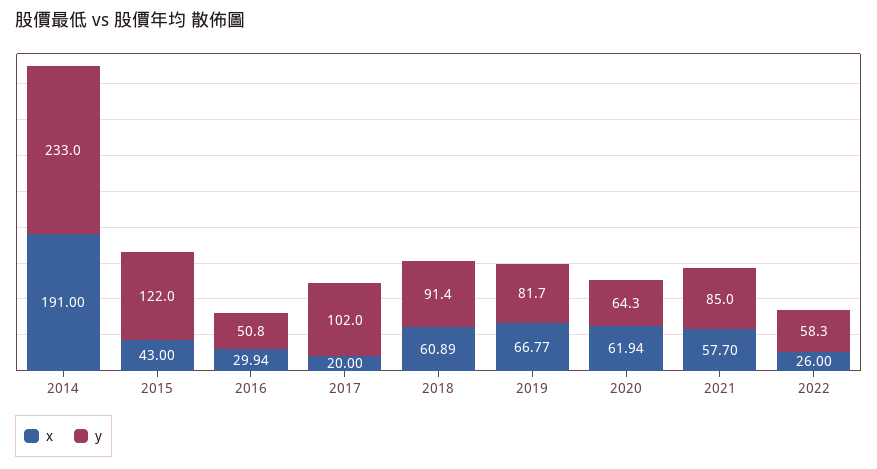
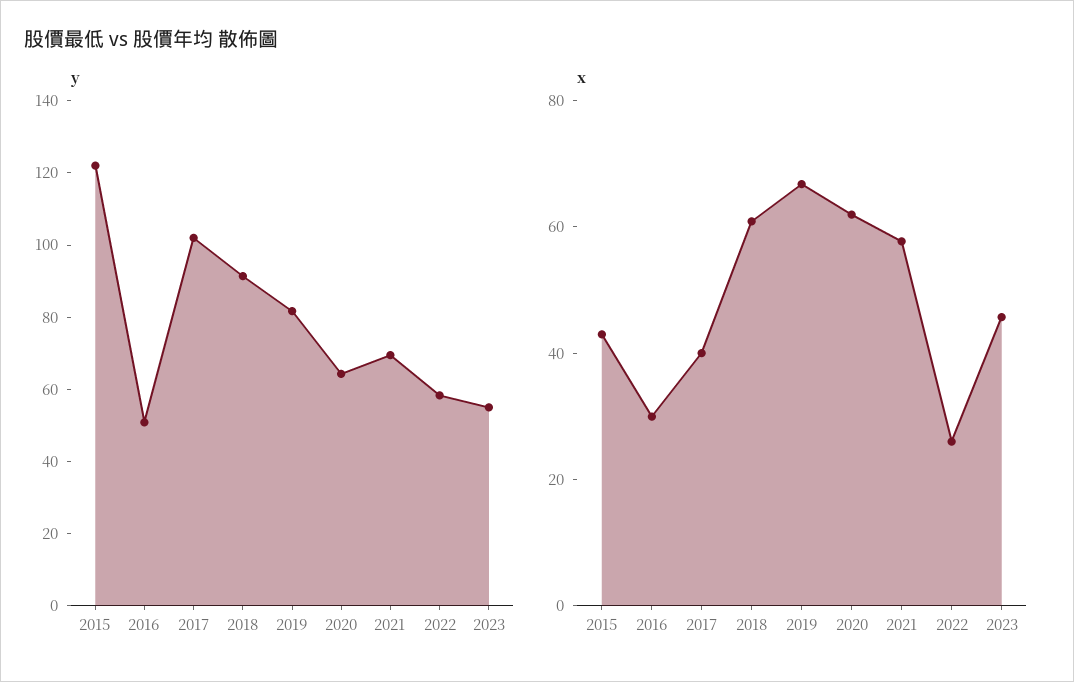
x, 2014: 191 -> none
y, 2014: 233 -> none
x, 2017: 20 -> 40
y, 2021: 85 -> 70
y, 2023: none -> 55
x, 2023: none -> 45

